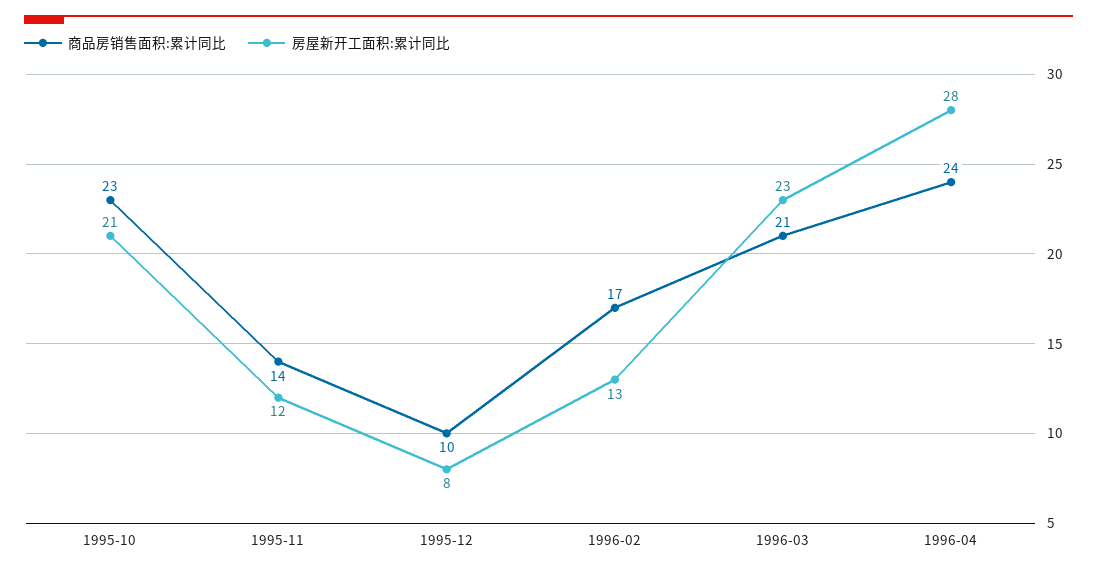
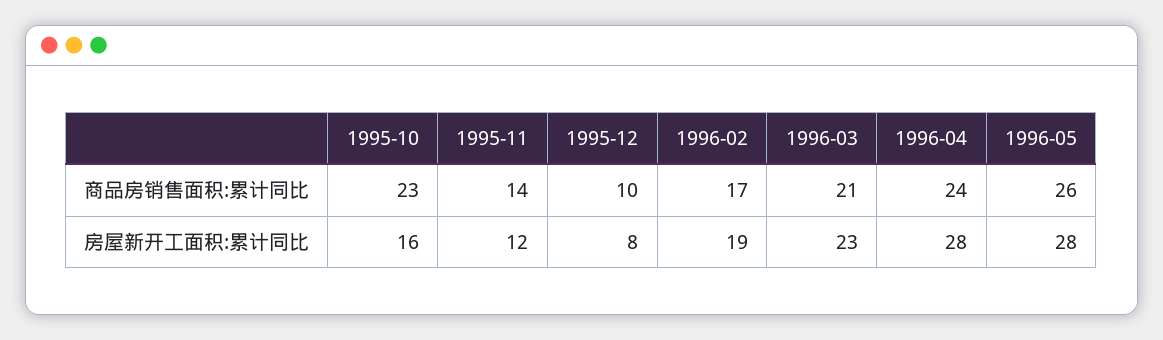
房屋新开工面积:累计同比, 1995-10: 21 -> 16
房屋新开工面积:累计同比, 1996-02: 13 -> 19
商品房销售面积:累计同比, 1996-05: none -> 26
房屋新开工面积:累计同比, 1996-05: none -> 28

